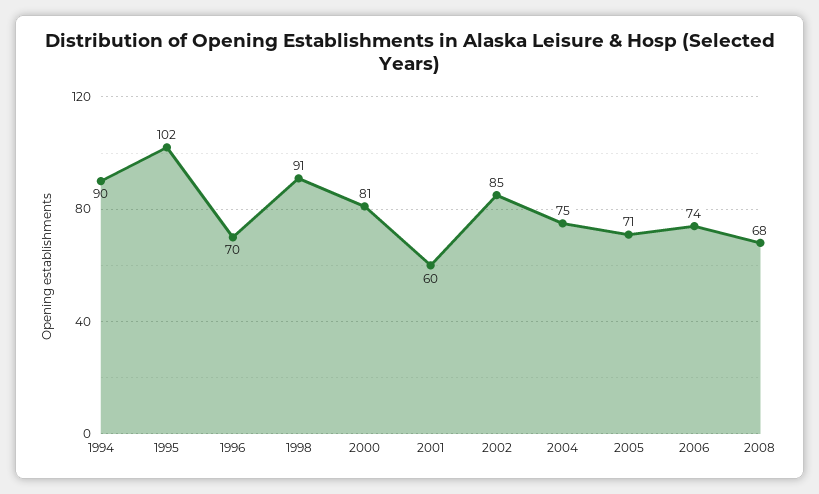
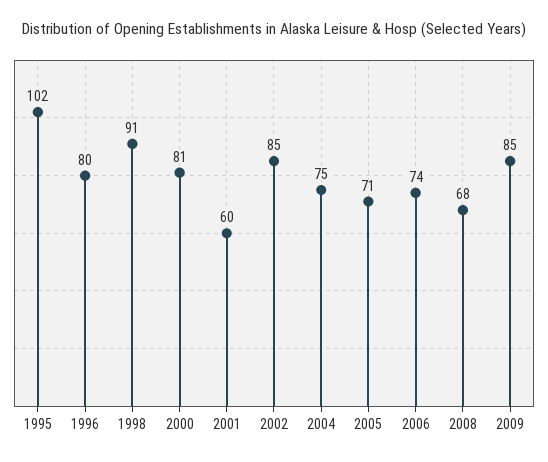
1994: 90 -> none
1996: 70 -> 80
2009: none -> 85

